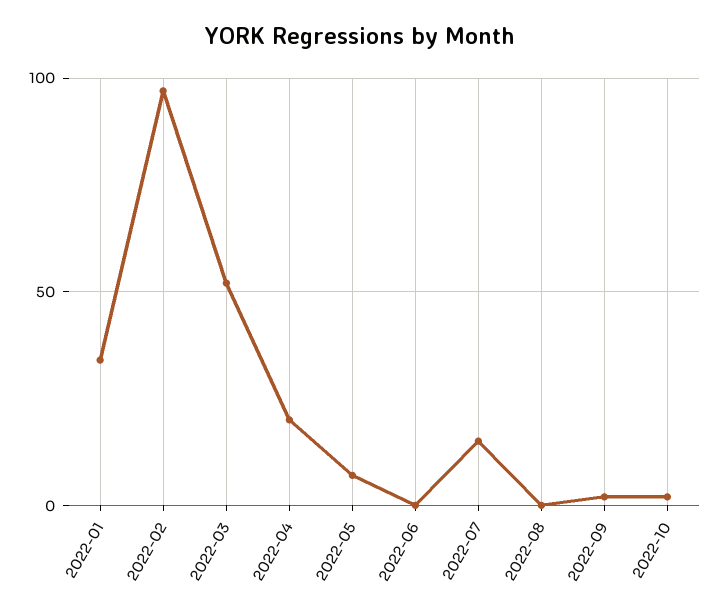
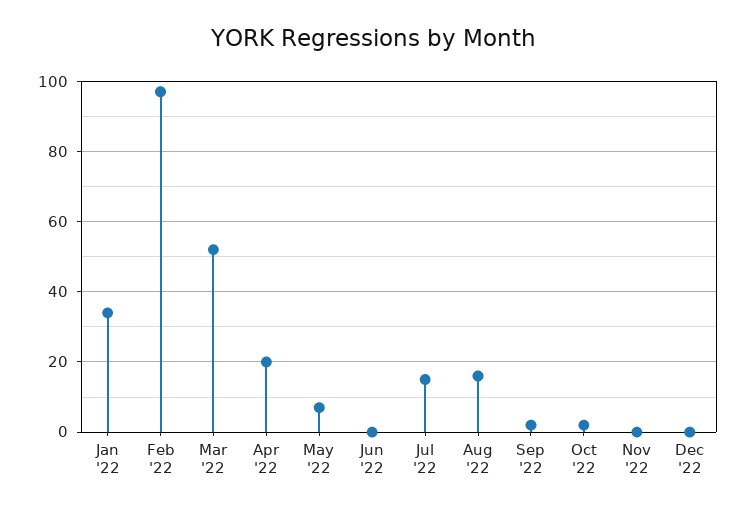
2022-08: 0 -> 15
Nov '22: none -> 0
Dec '22: none -> 0

